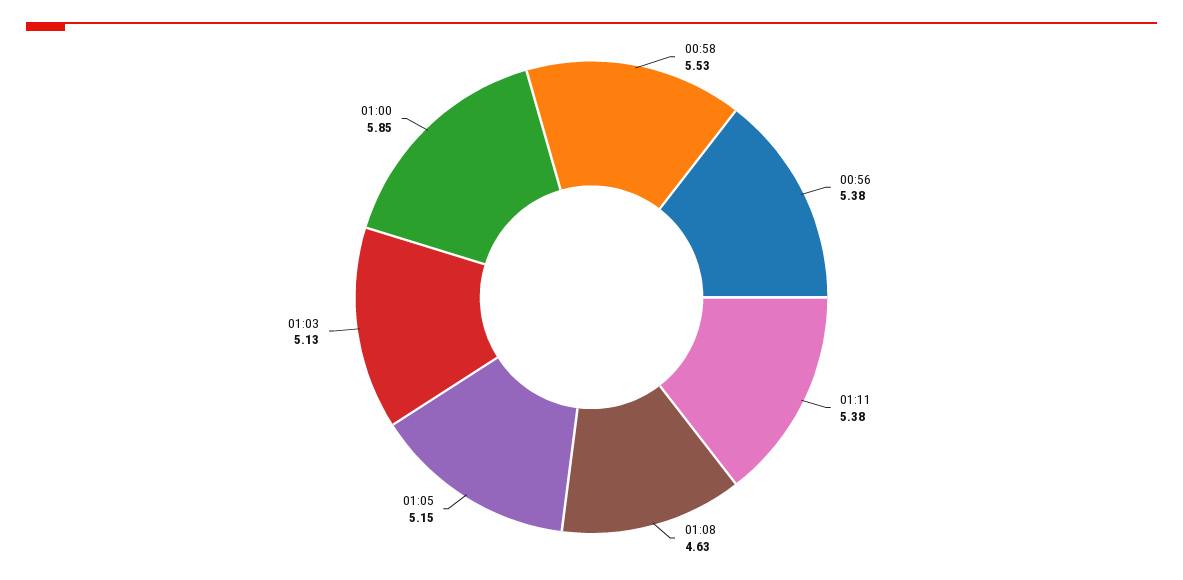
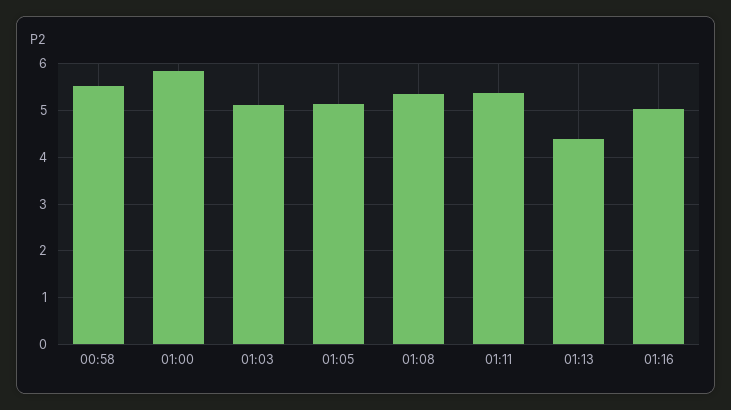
00:56: 5.38 -> none
01:08: 4.63 -> 5.4
01:13: none -> 4.4
01:16: none -> 5

